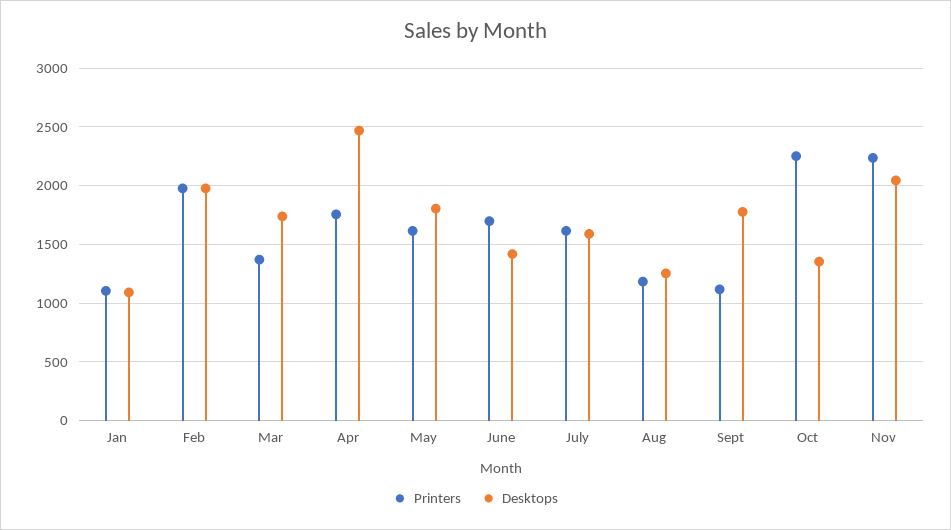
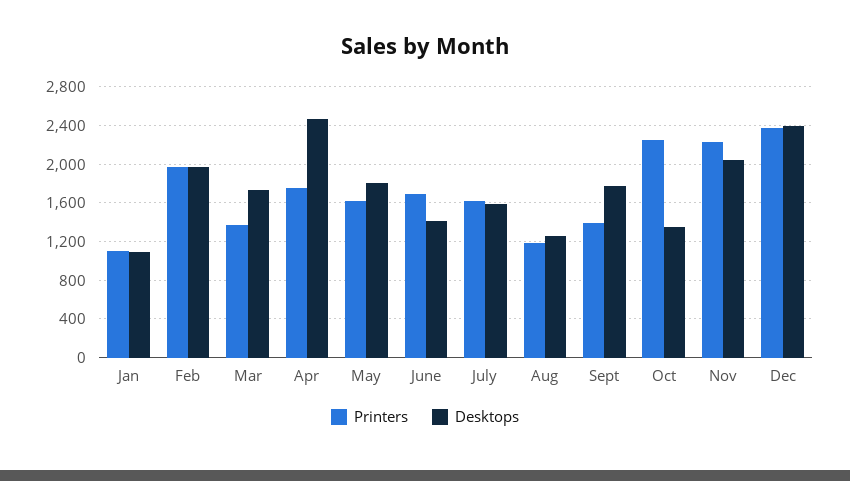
Printers, Sept: 1100 -> 1400
Printers, Dec: none -> 2400
Desktops, Dec: none -> 2400

